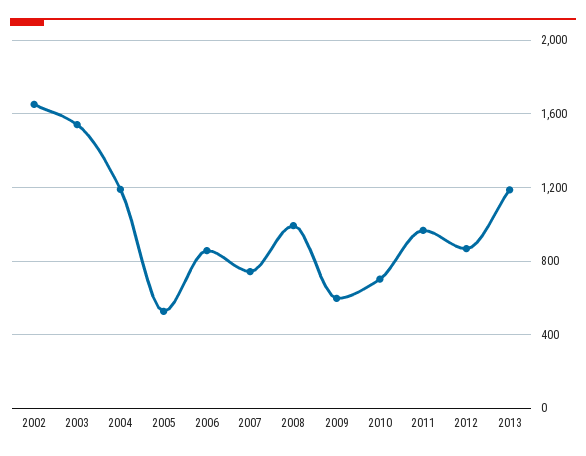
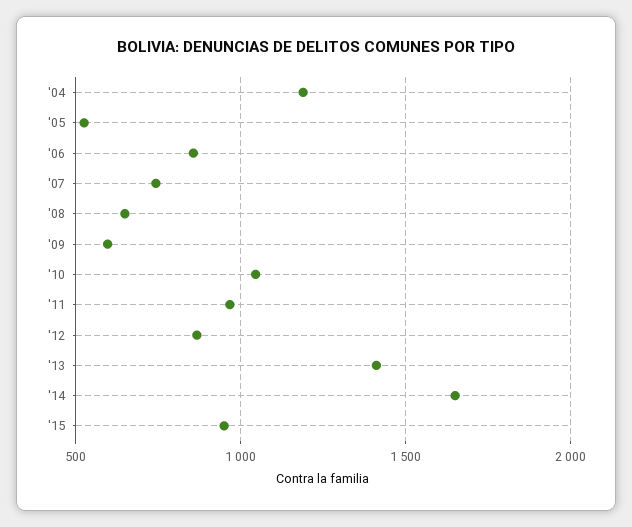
2002: 1650 -> none
2003: 1550 -> none
2008: 1000 -> 650
2010: 700 -> 1050
2013: 1200 -> 1400
'14: none -> 1650
'15: none -> 950

